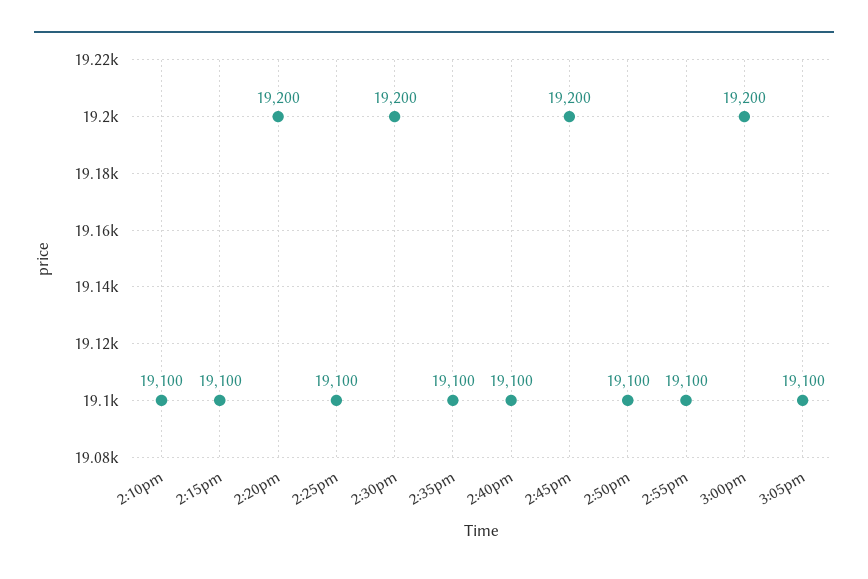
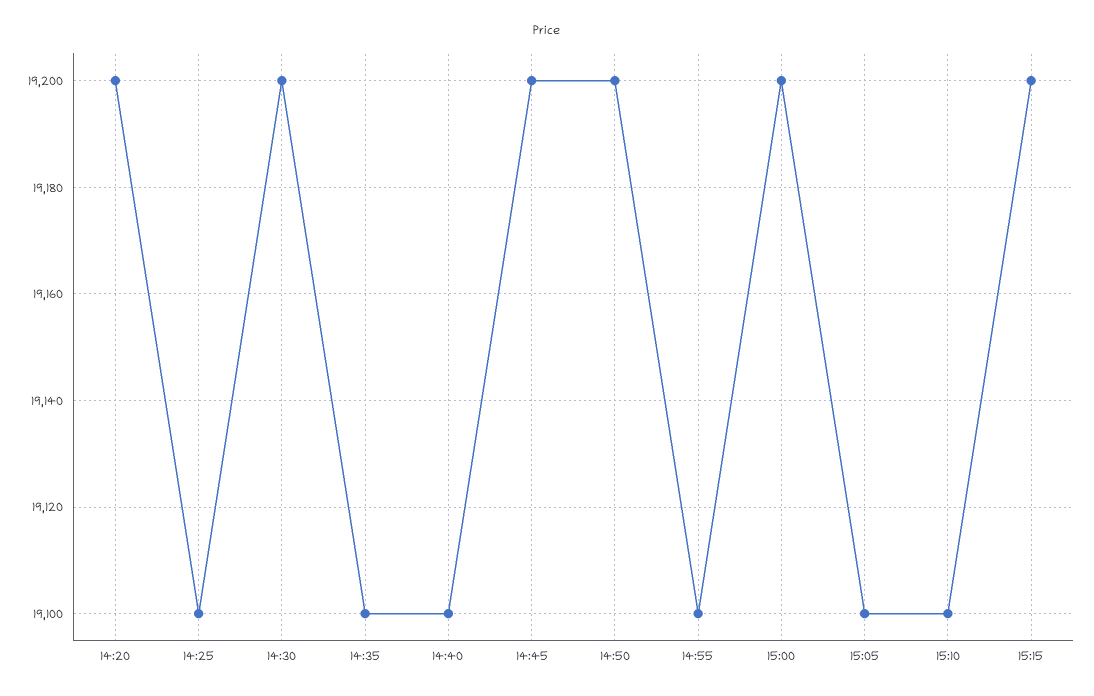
2:10pm: 19100 -> none
2:15pm: 19100 -> none
2:50pm: 19100 -> 19200
15:10: none -> 19100
15:15: none -> 19200

